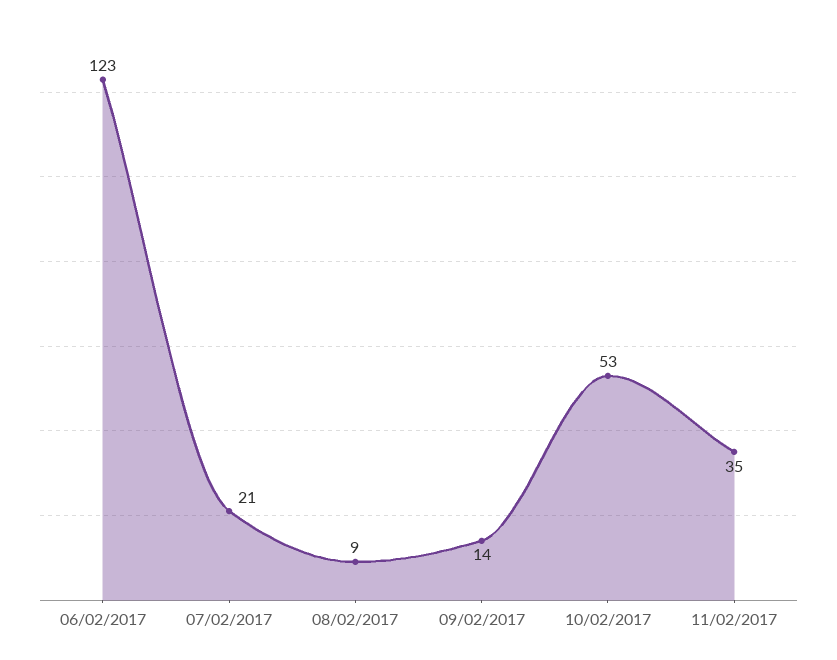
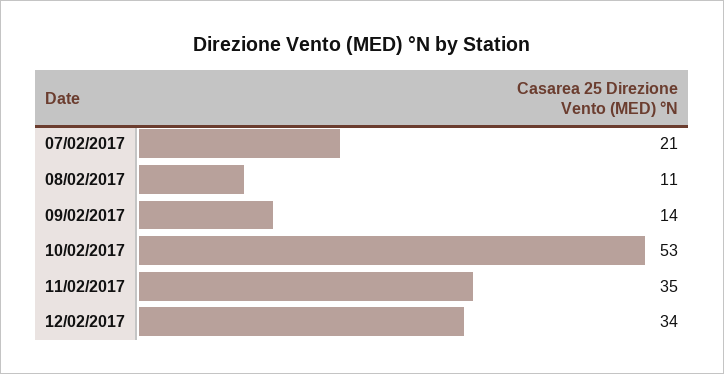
06/02/2017: 123 -> none
08/02/2017: 9 -> 11
12/02/2017: none -> 34

